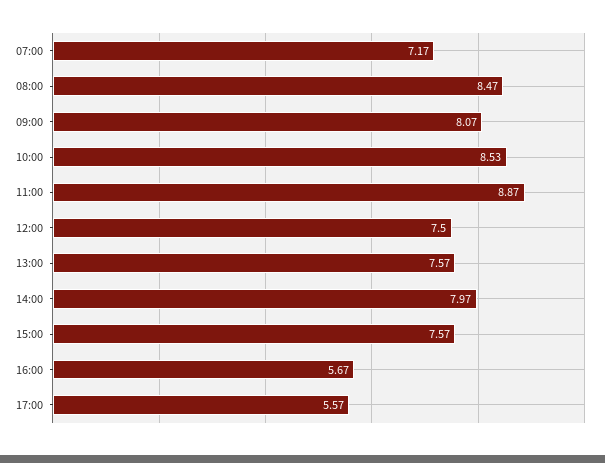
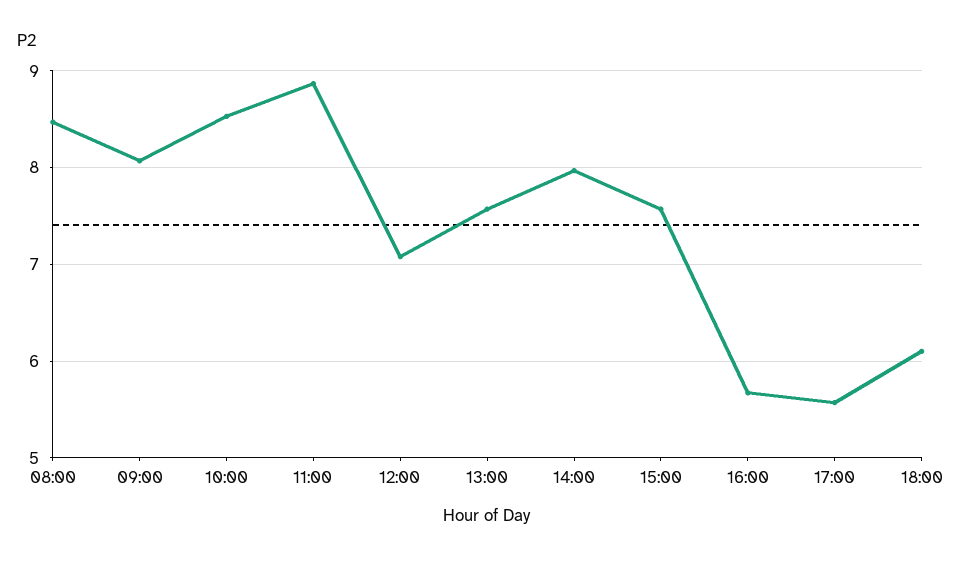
07:00: 7.17 -> none
12:00: 7.5 -> 7.1
18:00: none -> 6.1

